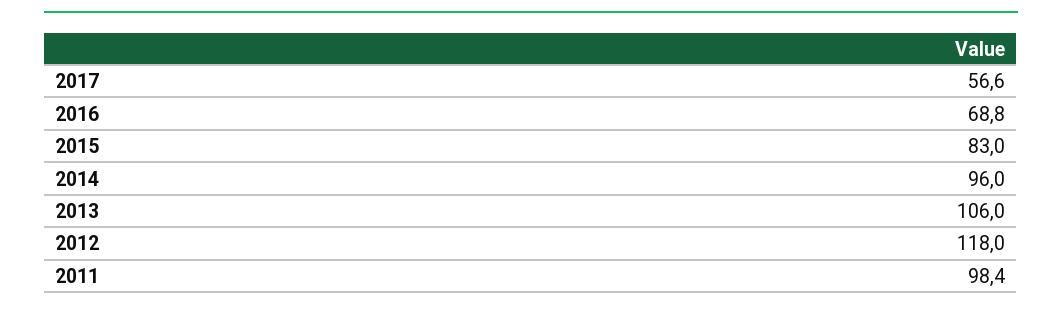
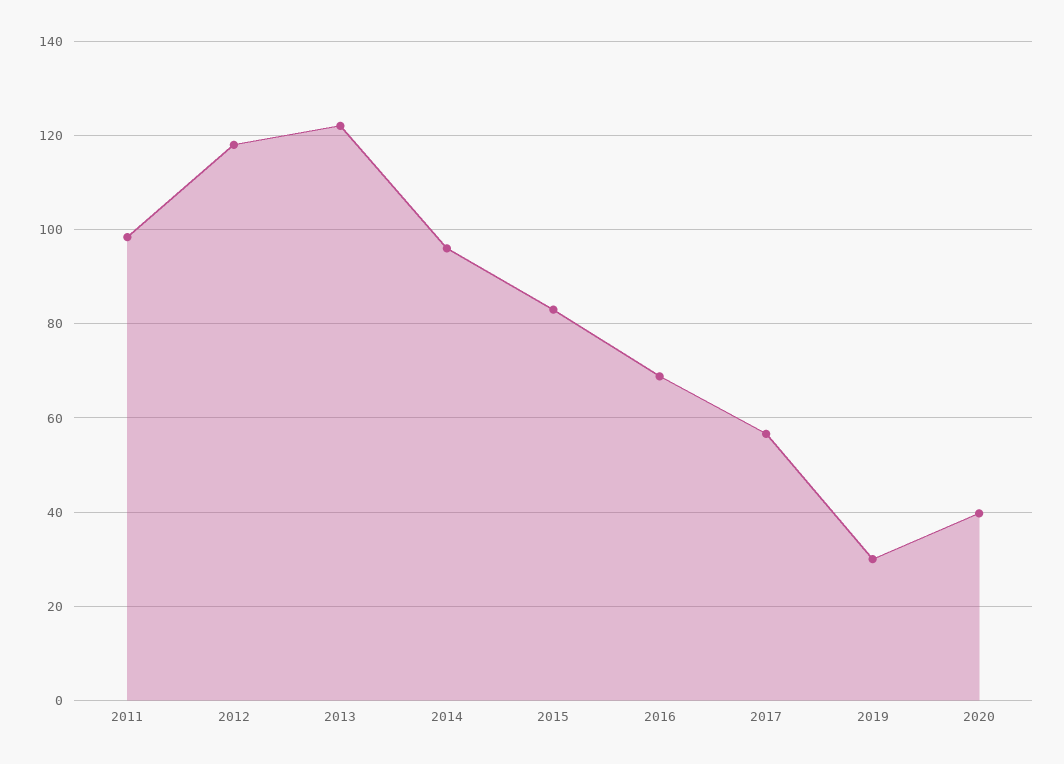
2013: 106 -> 122
2019: none -> 30
2020: none -> 40

